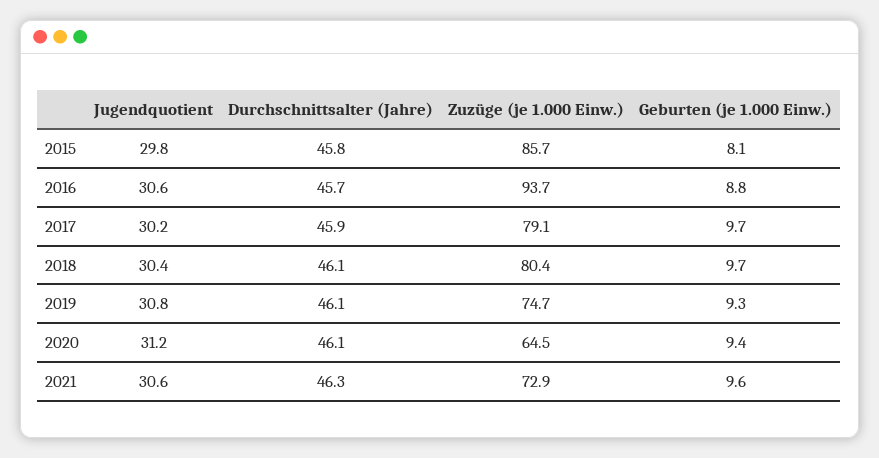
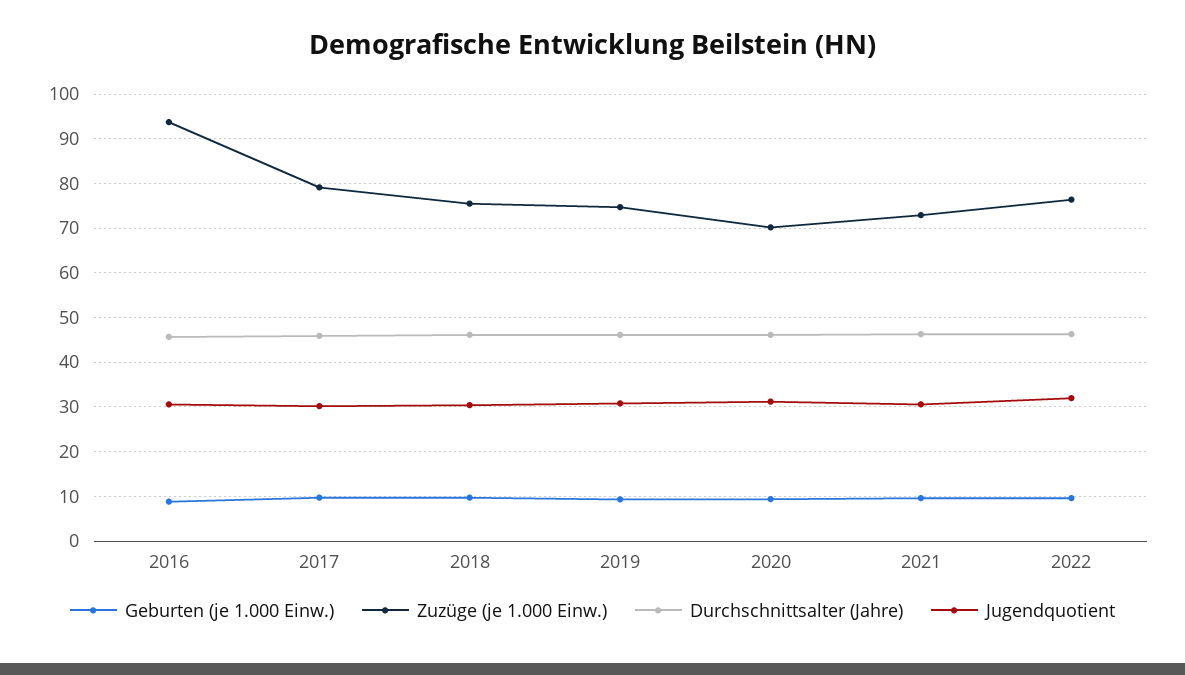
Jugendquotient, 2015: 29.8 -> none
Durchschnittsalter (Jahre), 2015: 45.8 -> none
Zuzüge (je 1.000 Einw.), 2015: 85.7 -> none
Geburten (je 1.000 Einw.), 2015: 8.1 -> none
Zuzüge (je 1.000 Einw.), 2018: 80.4 -> 76
Zuzüge (je 1.000 Einw.), 2020: 64.5 -> 70
Geburten (je 1.000 Einw.), 2022: none -> 10
Zuzüge (je 1.000 Einw.), 2022: none -> 76
Durchschnittsalter (Jahre), 2022: none -> 46
Jugendquotient, 2022: none -> 32

